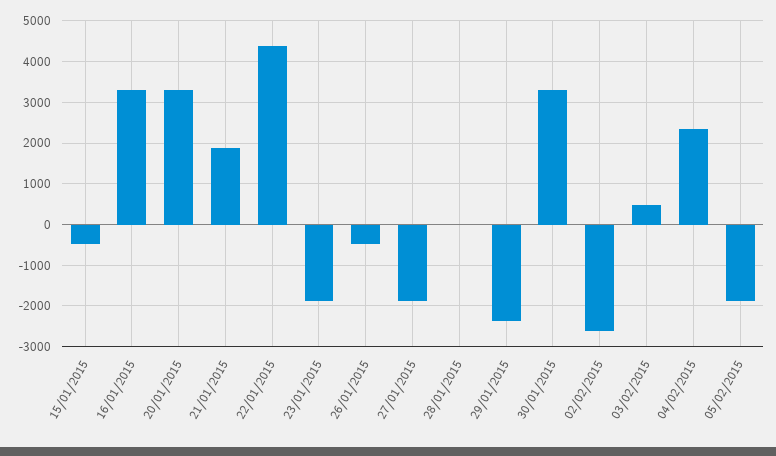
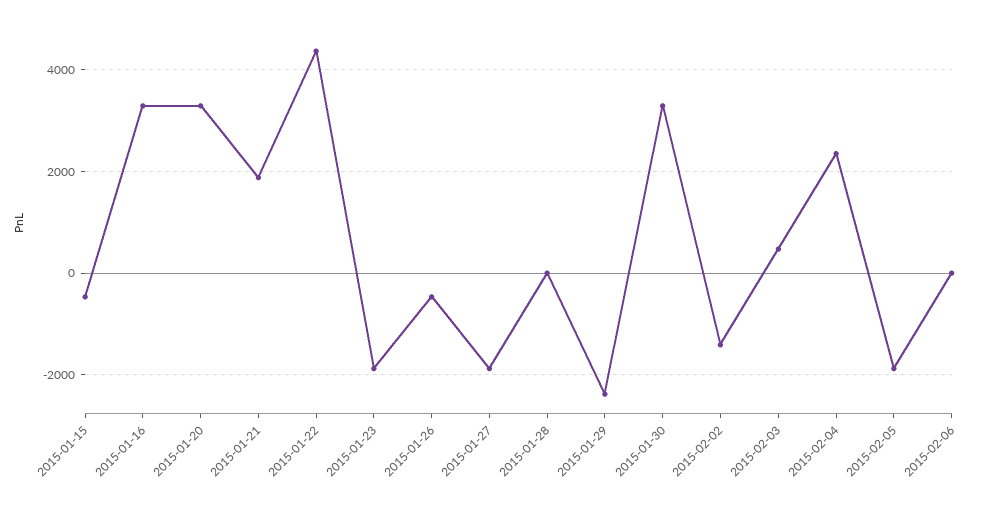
02/02/2015: -2600 -> -1400
2015-02-06: none -> 0

